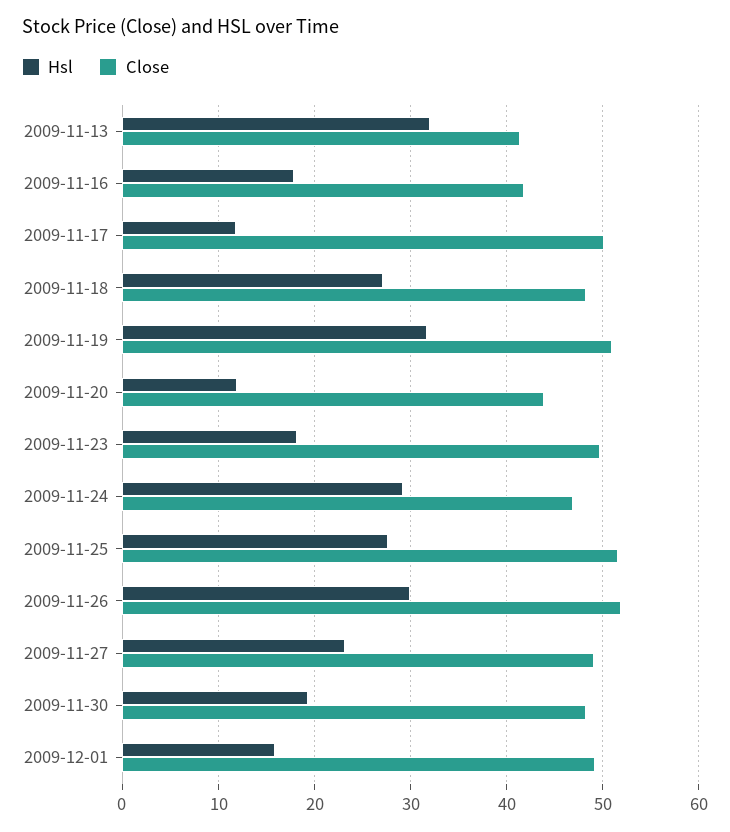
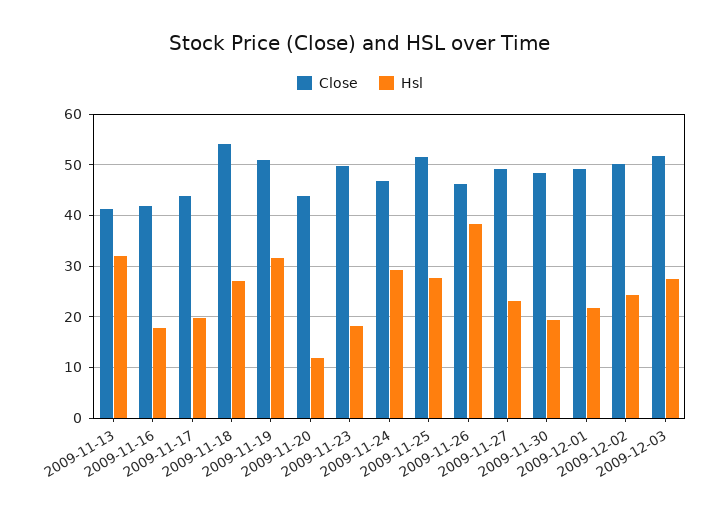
Hsl, 2009-11-17: 12 -> 20
Close, 2009-11-17: 50 -> 44
Close, 2009-11-18: 48 -> 54
Hsl, 2009-11-26: 30 -> 38
Close, 2009-11-26: 52 -> 46
Hsl, 2009-12-01: 16 -> 22
Close, 2009-12-02: none -> 50
Hsl, 2009-12-02: none -> 24
Close, 2009-12-03: none -> 52
Hsl, 2009-12-03: none -> 28

